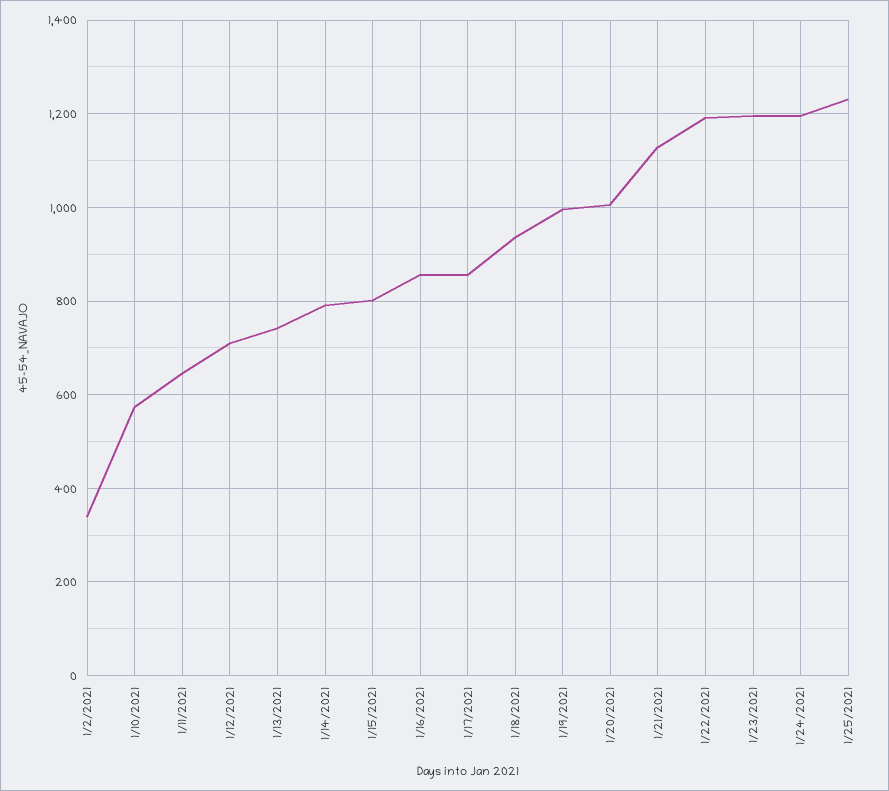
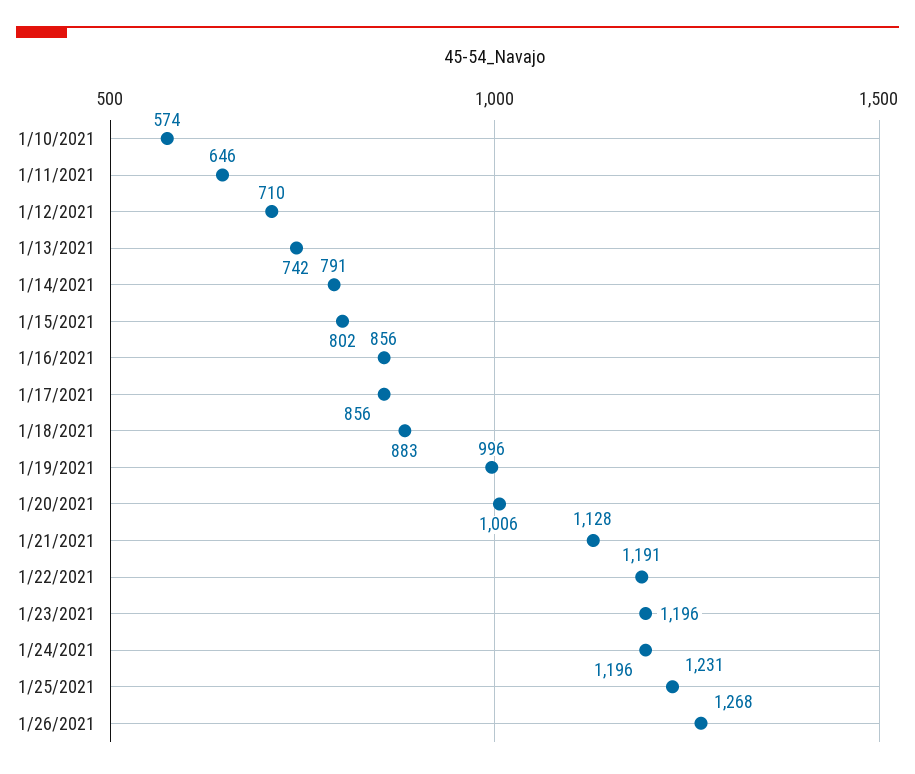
1/2/2021: 340 -> none
1/18/2021: 940 -> 883
1/26/2021: none -> 1268

